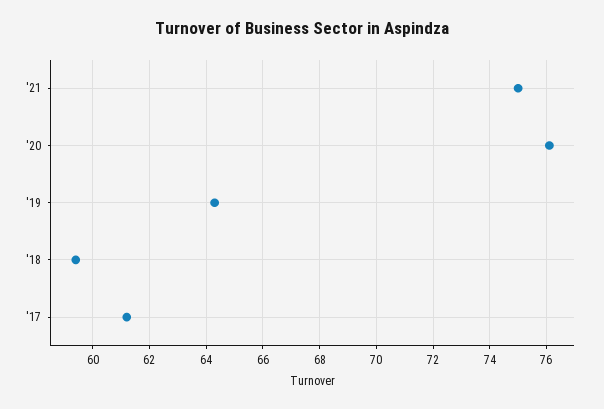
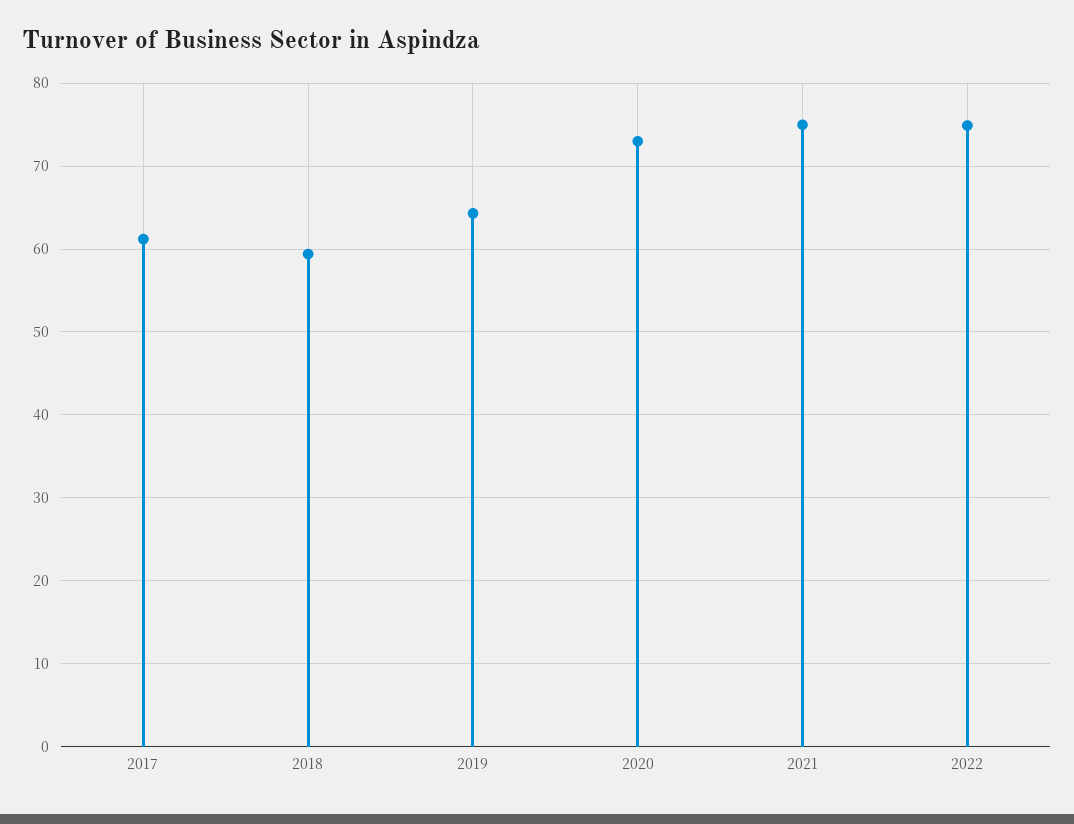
'20: 76 -> 73
2022: none -> 75

